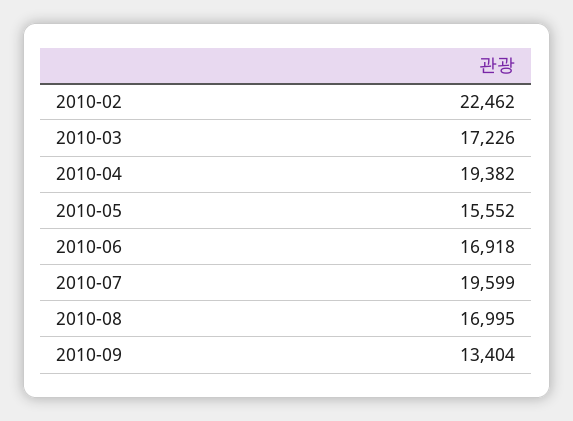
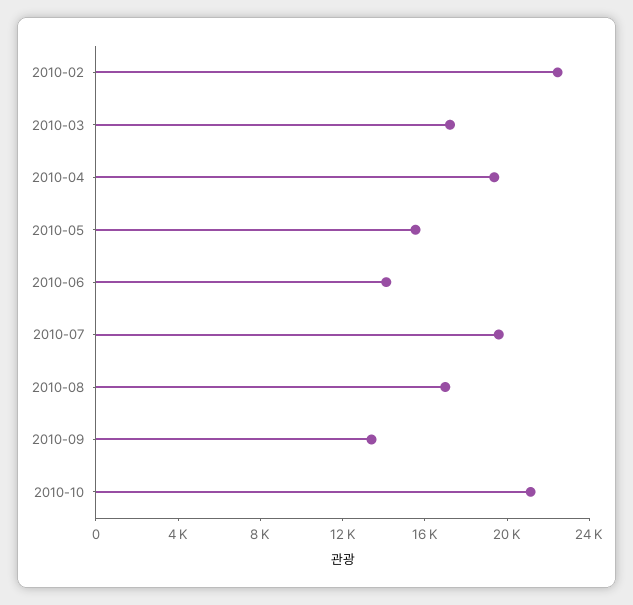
2010-06: 16918 -> 14000
2010-10: none -> 21000

